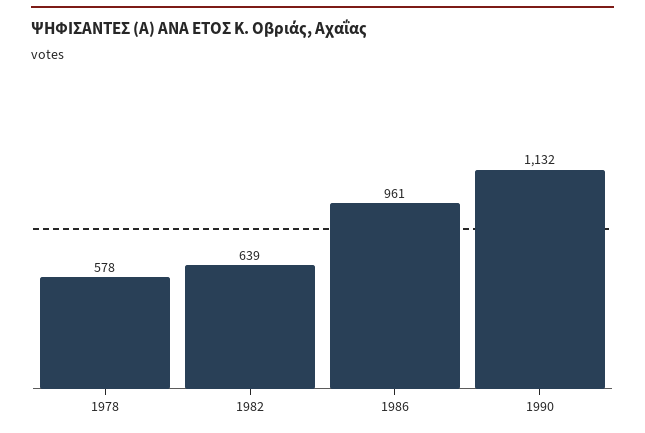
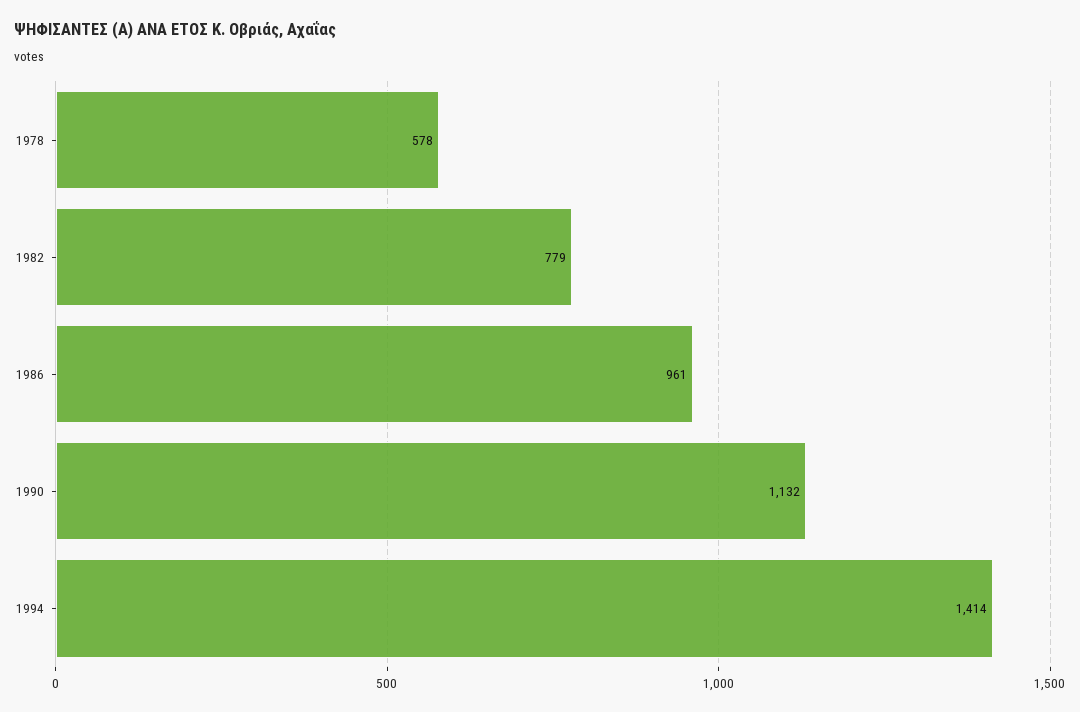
1982: 639 -> 779
1994: none -> 1414

